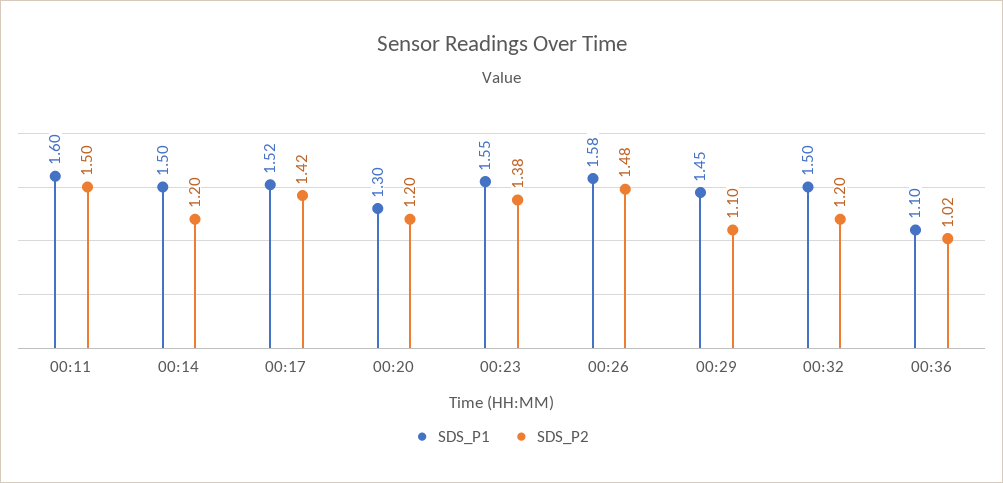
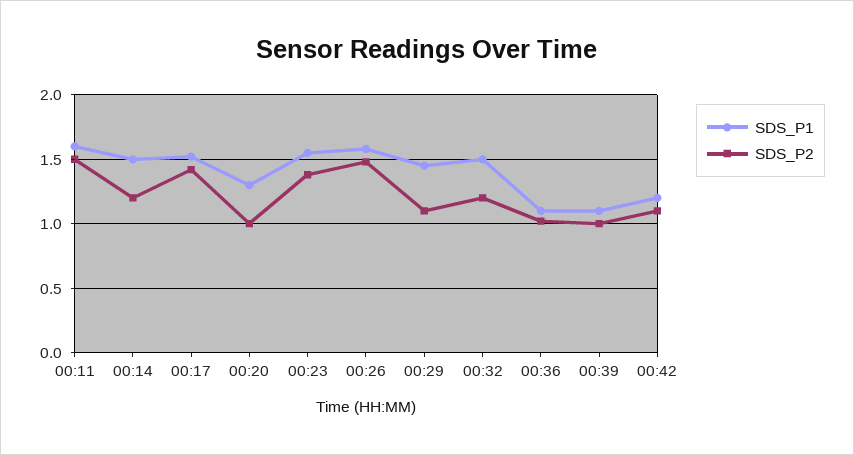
SDS_P2, 00:20: 1.2 -> 1
SDS_P1, 00:39: none -> 1.1
SDS_P2, 00:39: none -> 1
SDS_P1, 00:42: none -> 1.2
SDS_P2, 00:42: none -> 1.1

